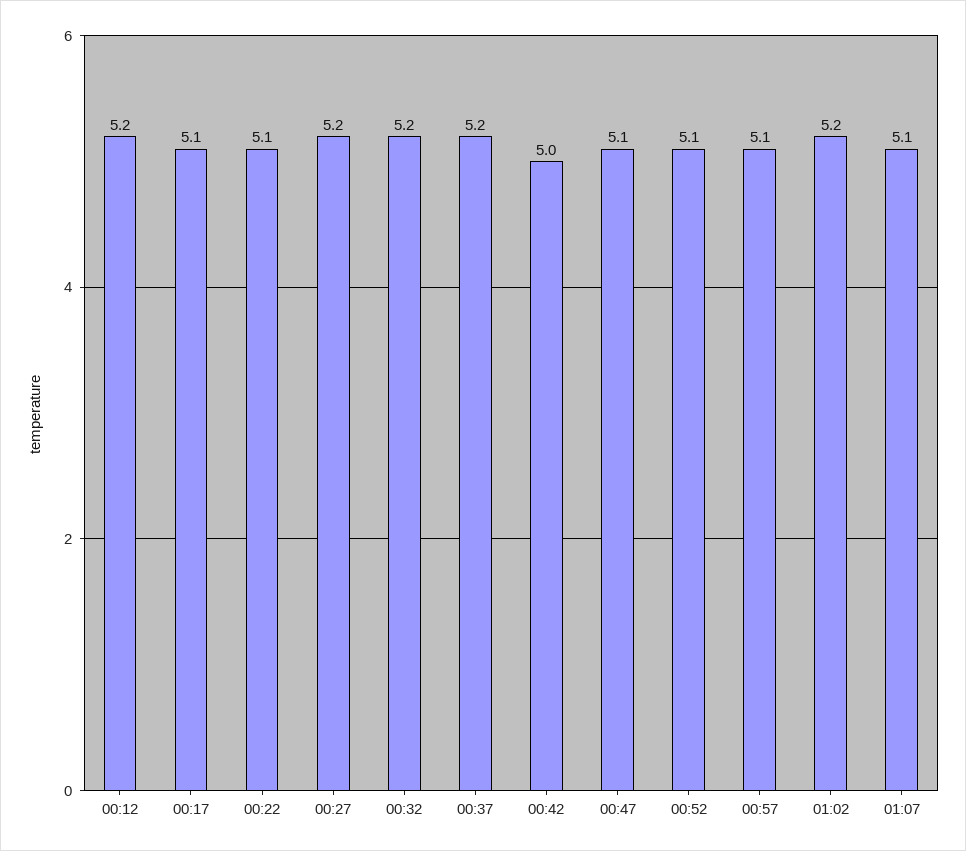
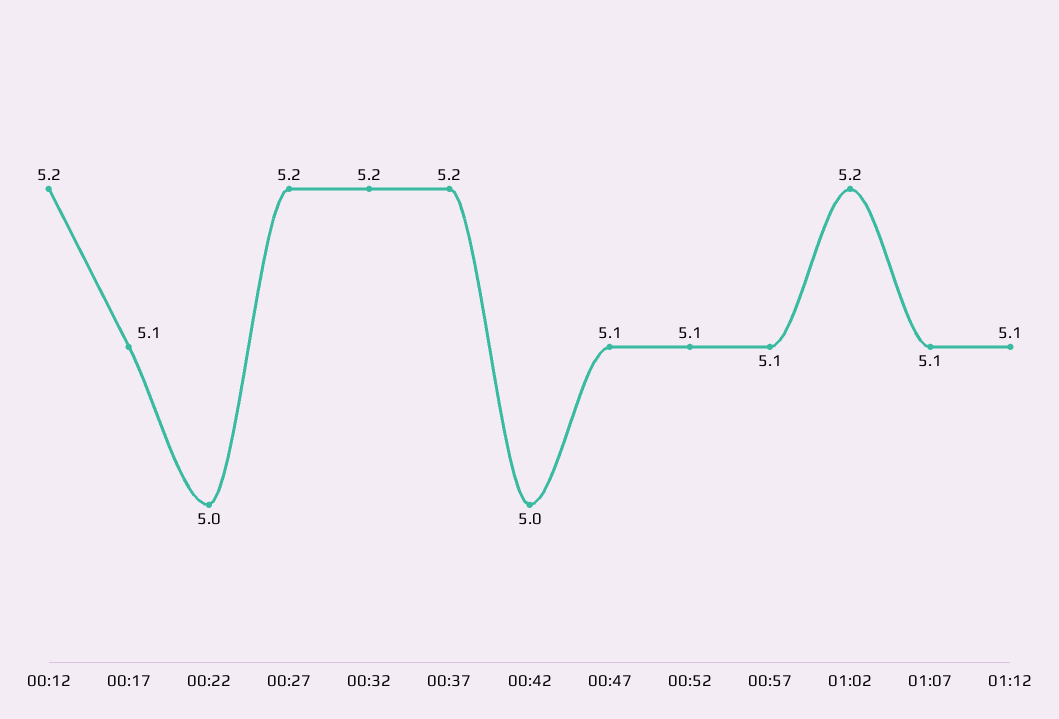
00:22: 5.1 -> 5
01:12: none -> 5.1

